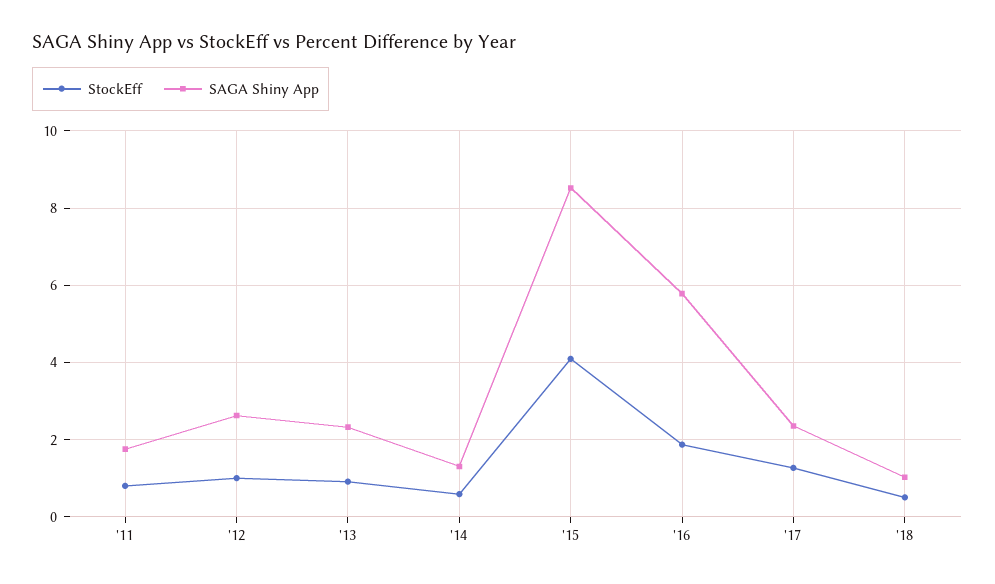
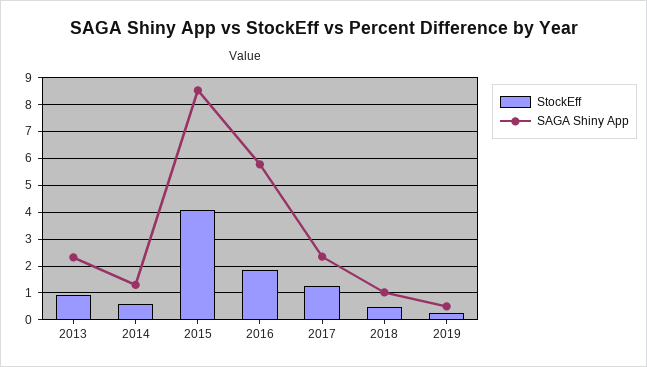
StockEff, '11: 0.8 -> none
SAGA Shiny App, '11: 1.8 -> none
StockEff, '12: 1 -> none
SAGA Shiny App, '12: 2.6 -> none
StockEff, 2019: none -> 0.25
SAGA Shiny App, 2019: none -> 0.5

